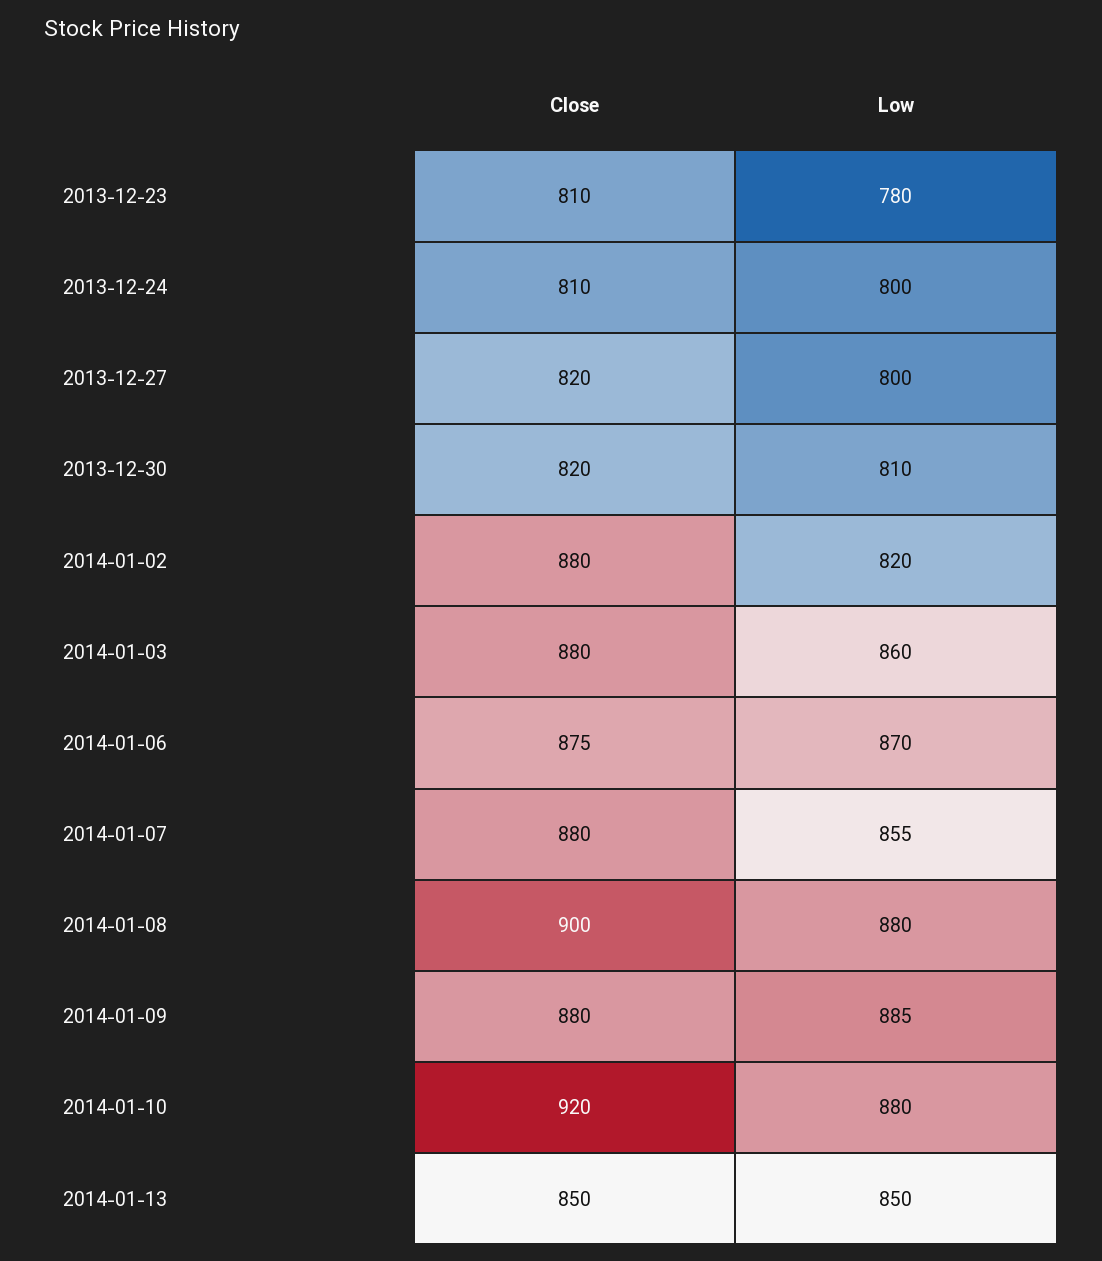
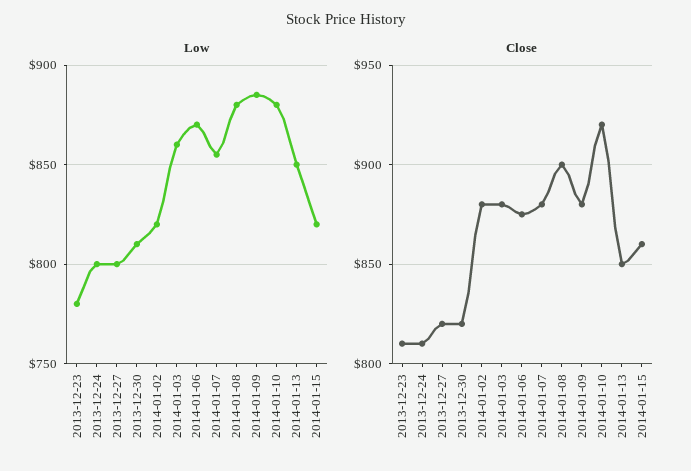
Low, 2014-01-15: none -> 820
Close, 2014-01-15: none -> 860

